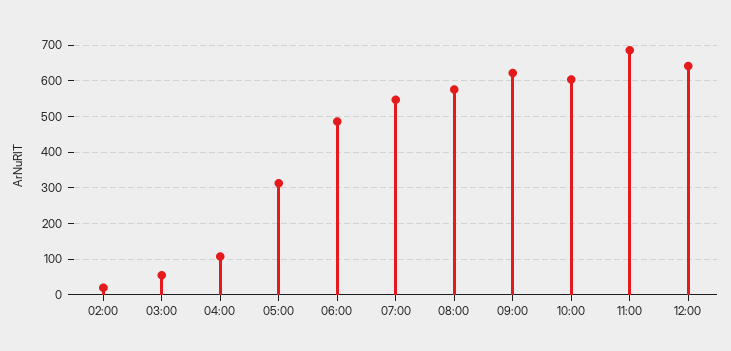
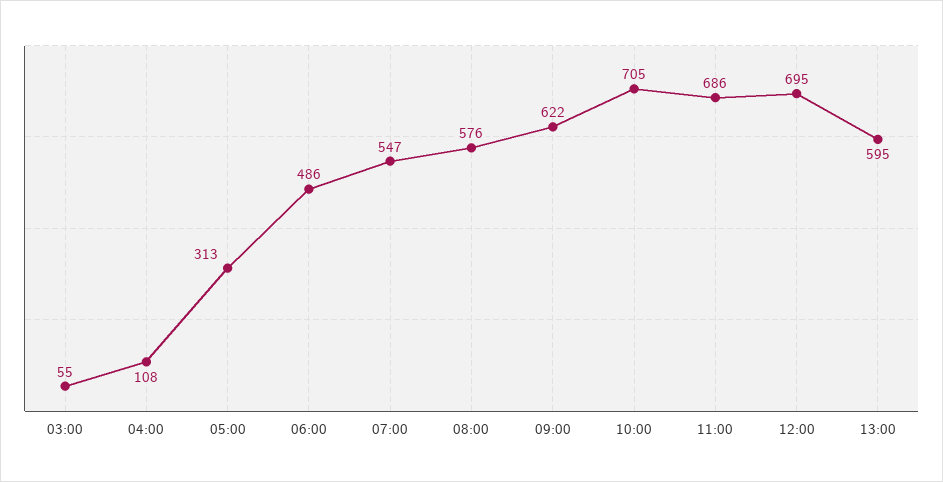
02:00: 20 -> none
10:00: 600 -> 705
12:00: 640 -> 695
13:00: none -> 595

